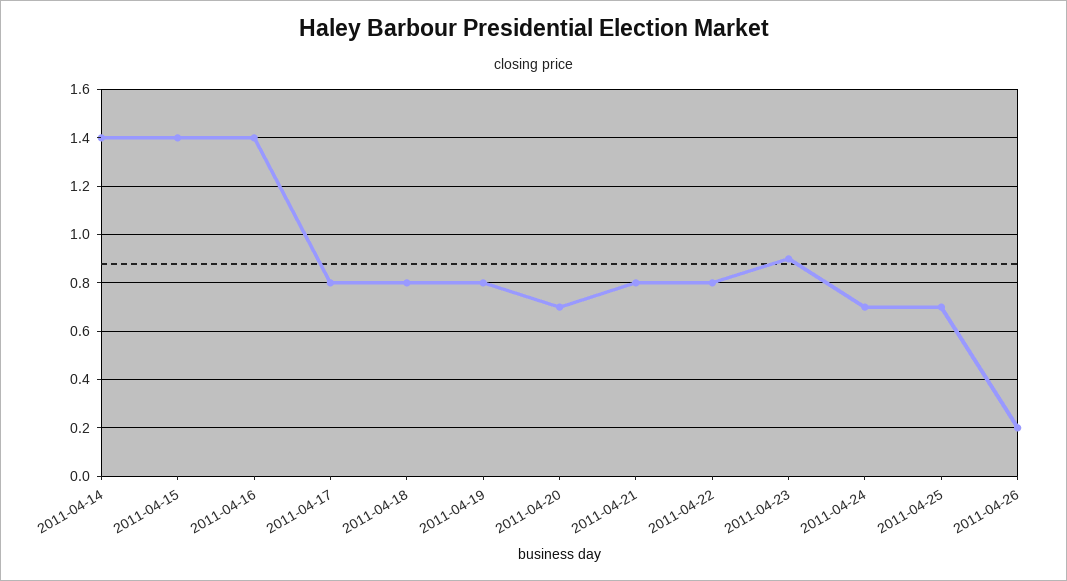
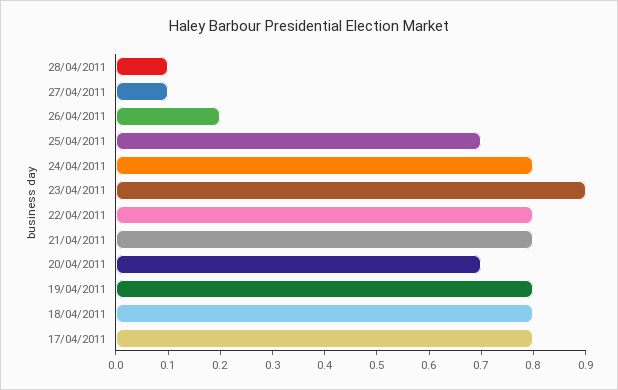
2011-04-14: 1.4 -> none
2011-04-15: 1.4 -> none
2011-04-16: 1.4 -> none
2011-04-24: 0.7 -> 0.8
28/04/2011: none -> 0.1
27/04/2011: none -> 0.1

